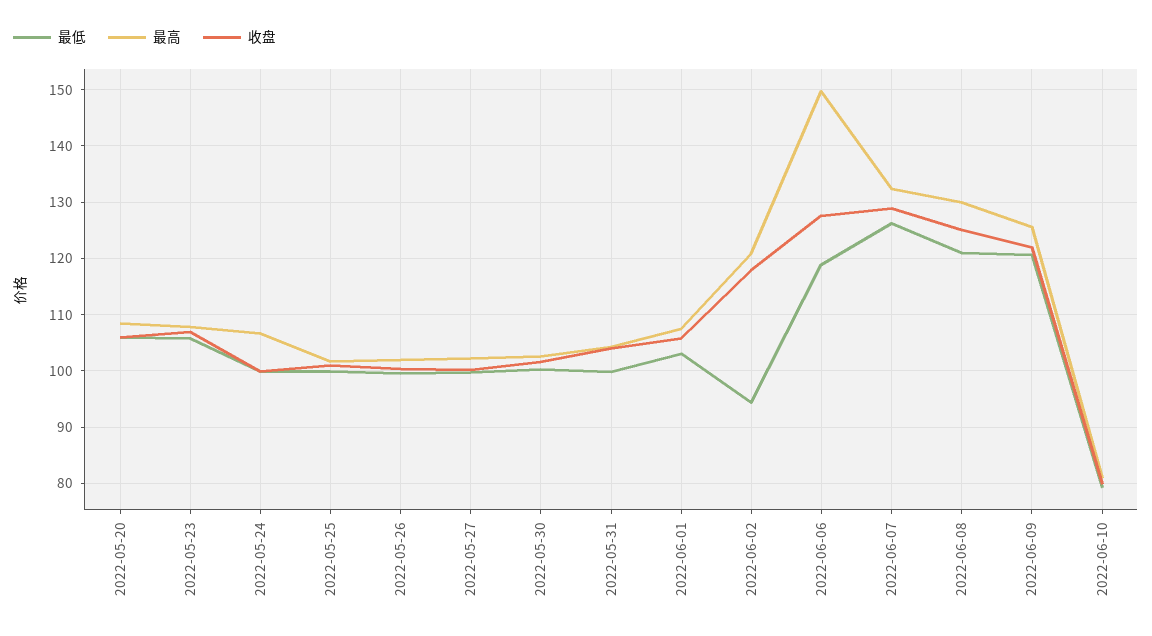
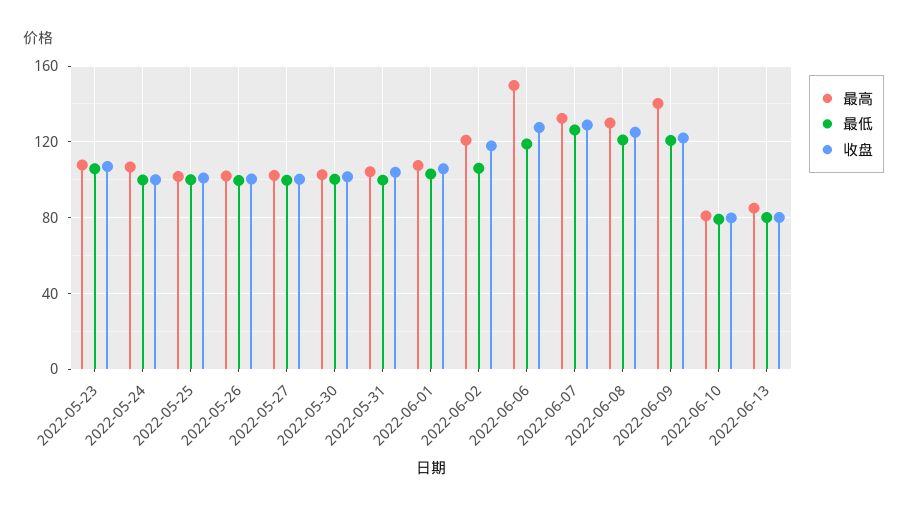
最低, 2022-05-20: 106 -> none
最高, 2022-05-20: 108 -> none
收盘, 2022-05-20: 106 -> none
最低, 2022-06-02: 94 -> 105
最高, 2022-06-09: 126 -> 140
最高, 2022-06-13: none -> 85
最低, 2022-06-13: none -> 80
收盘, 2022-06-13: none -> 80

